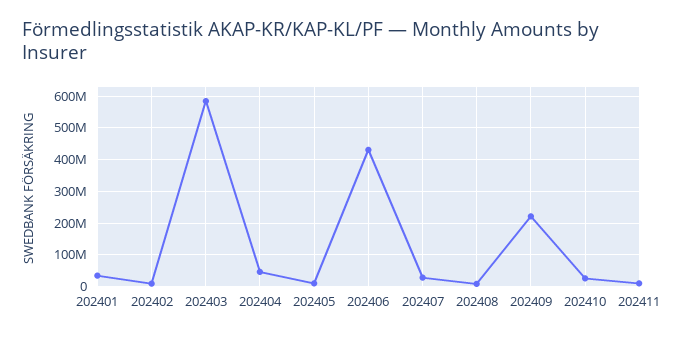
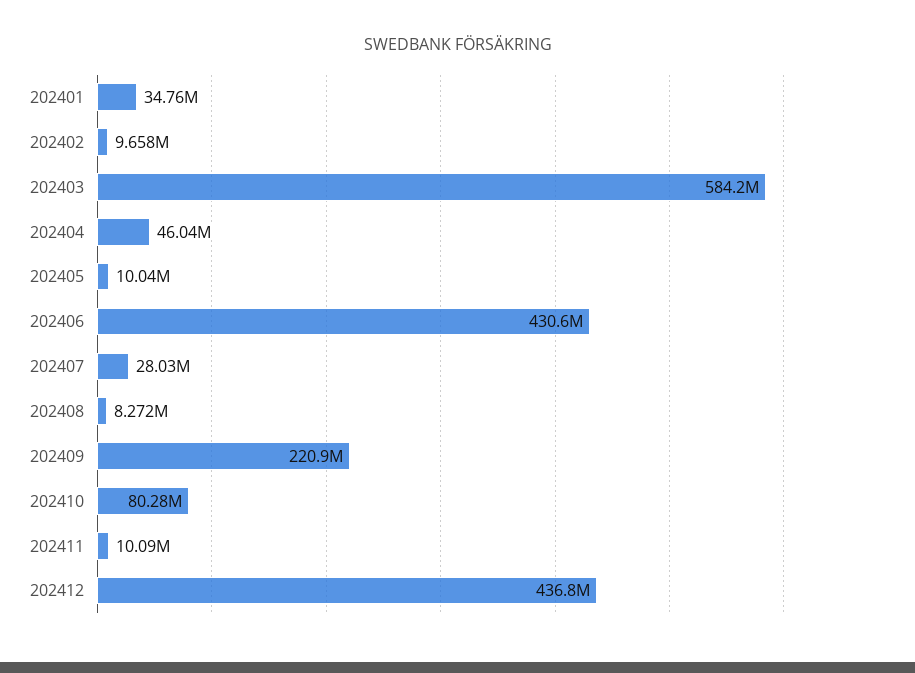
202410: 20000000 -> 80280000
202412: none -> 436800000

